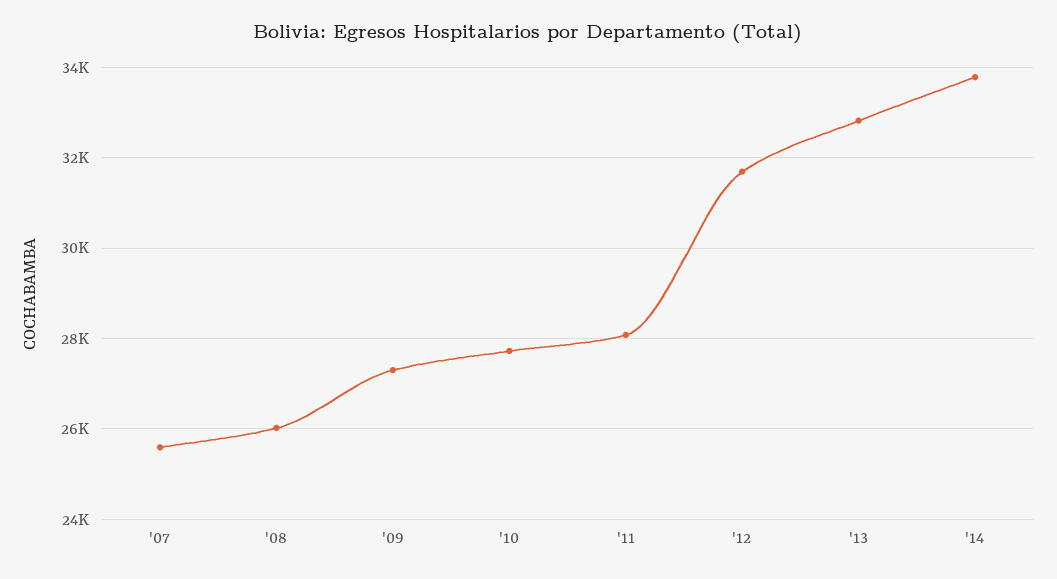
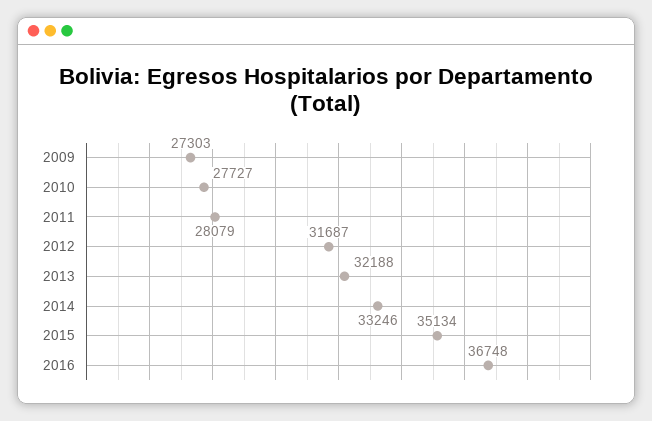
'07: 25600 -> none
'08: 26000 -> none
'13: 32800 -> 32188
'14: 33800 -> 33246
2015: none -> 35134
2016: none -> 36748

